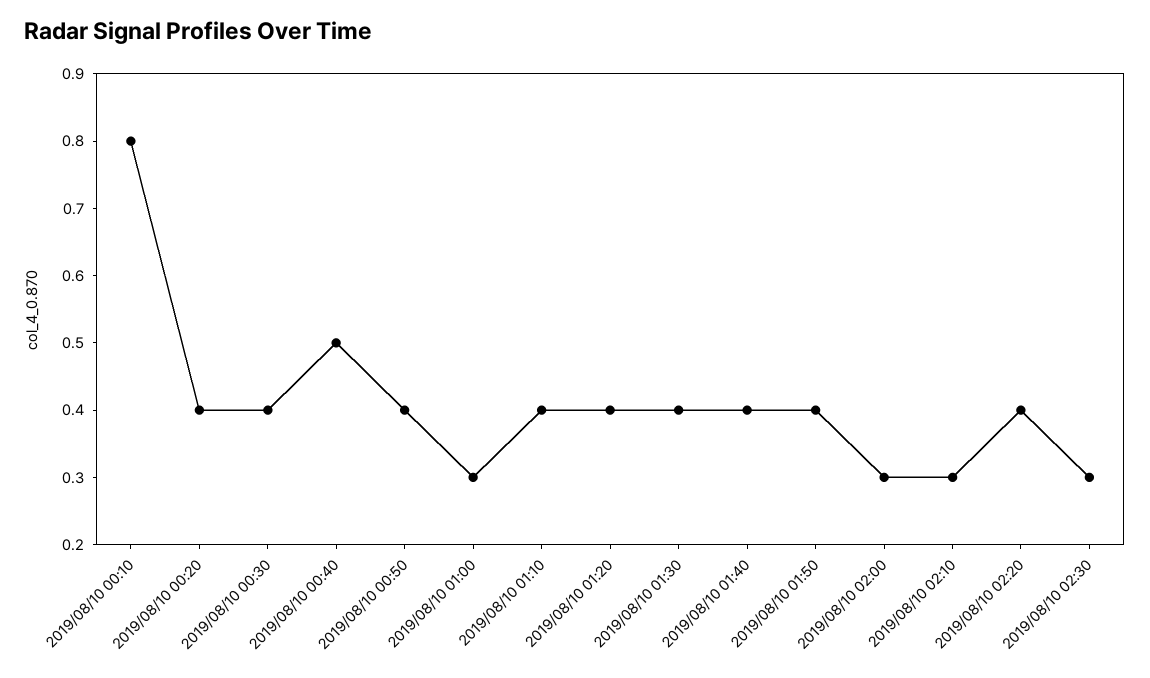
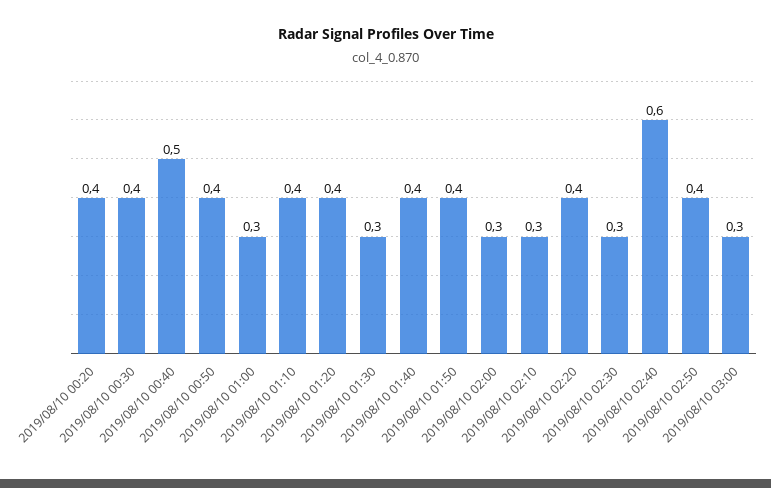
2019/08/10 00:10: 0.8 -> none
2019/08/10 01:30: 0.4 -> 0.3
2019/08/10 02:40: none -> 0.6
2019/08/10 02:50: none -> 0.4
2019/08/10 03:00: none -> 0.3

